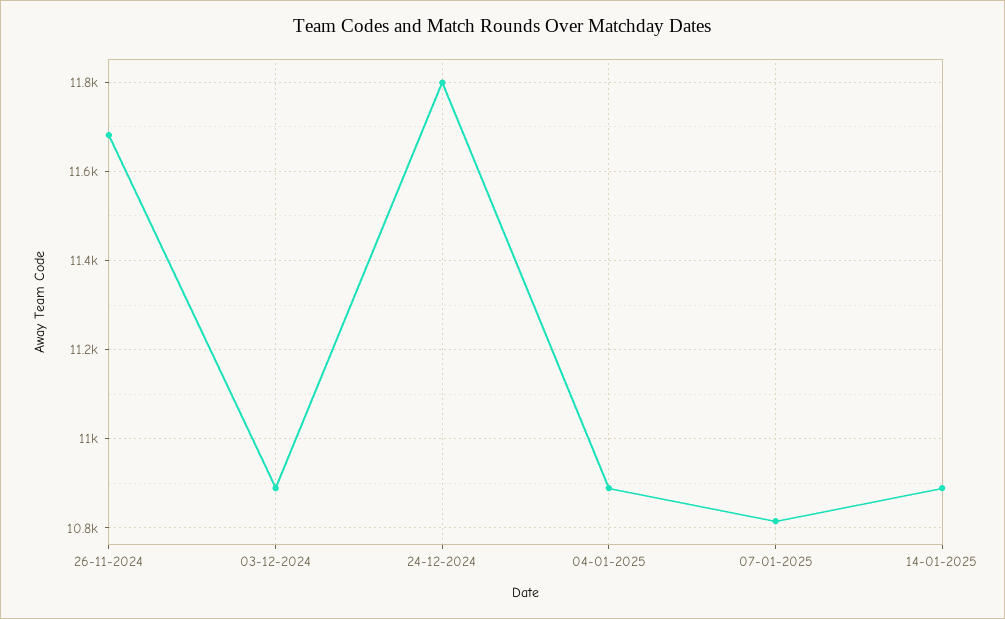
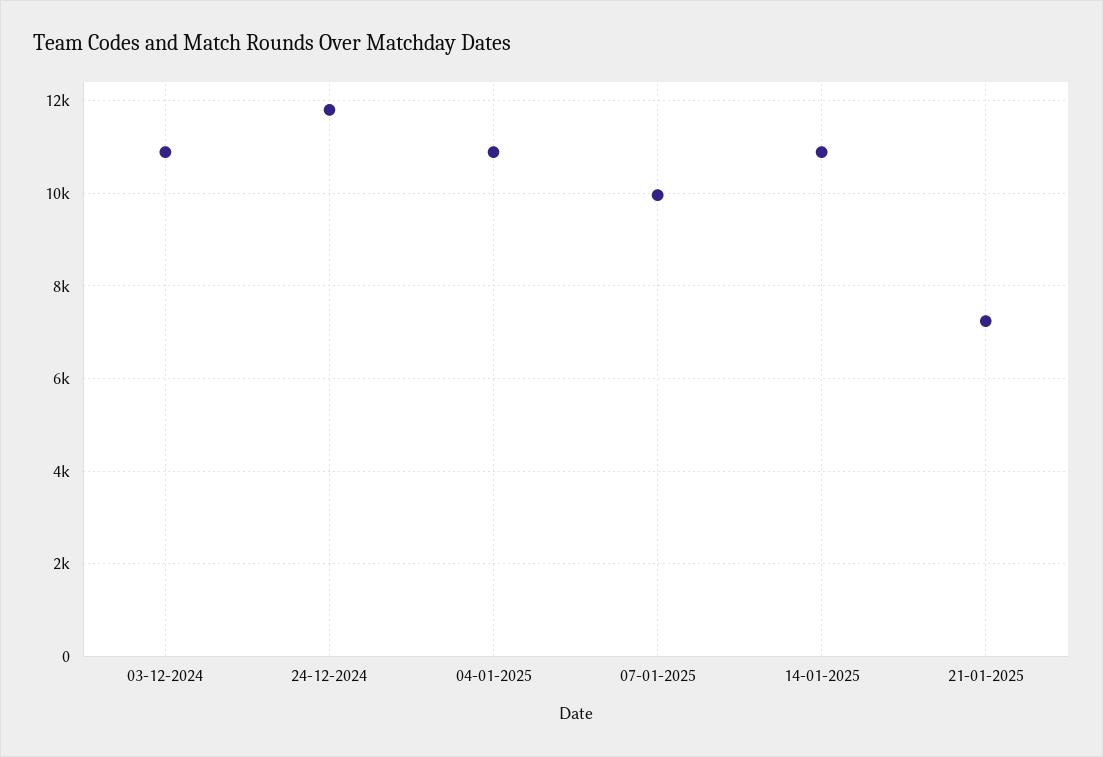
26-11-2024: 11680 -> none
07-01-2025: 10820 -> 10000
21-01-2025: none -> 7200

